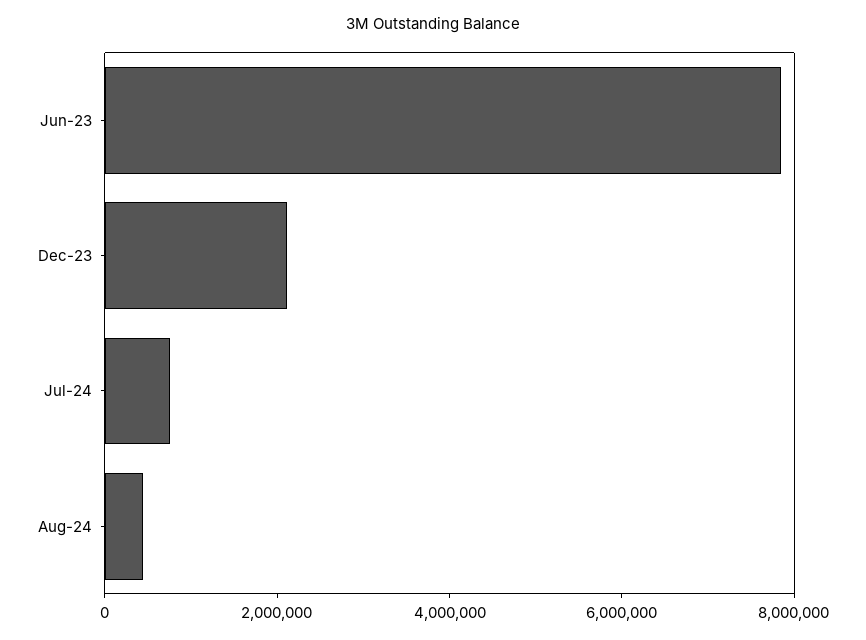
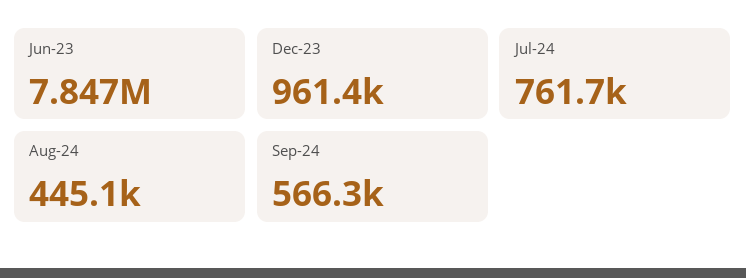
Dec-23: 2000000 -> 961400
Sep-24: none -> 566300

